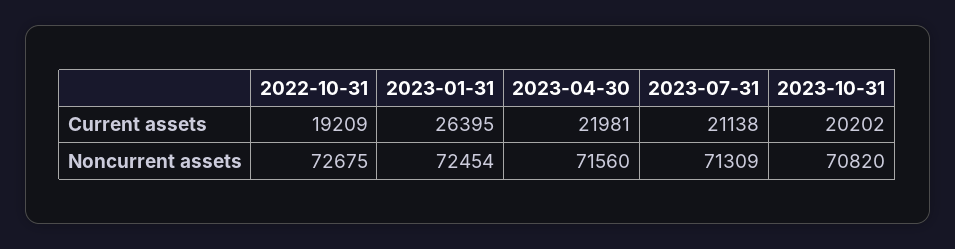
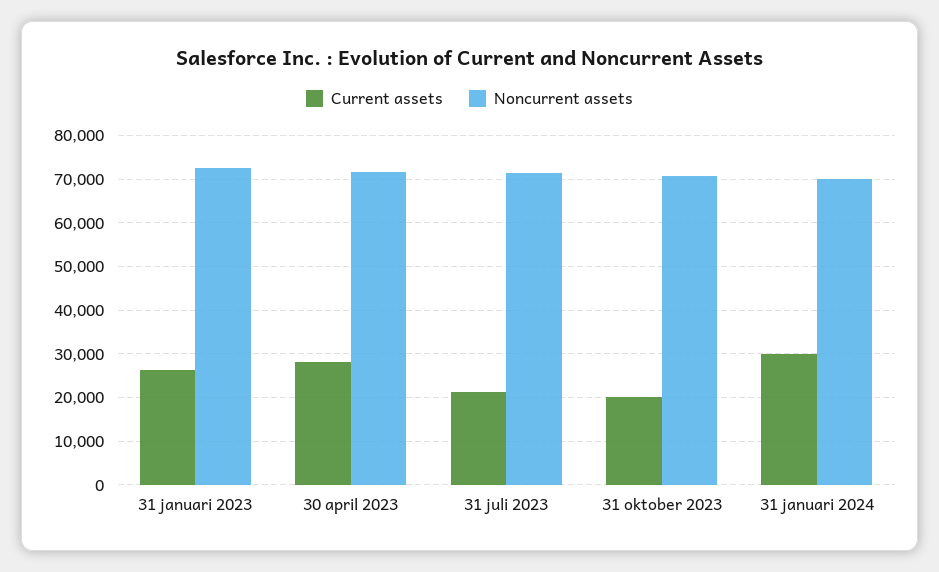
Current assets, 2022-10-31: 19209 -> none
Current assets, 2023-04-30: 21981 -> 28000
Noncurrent assets, 2022-10-31: 72675 -> none
Current assets, 31 januari 2024: none -> 30000
Noncurrent assets, 31 januari 2024: none -> 70000

